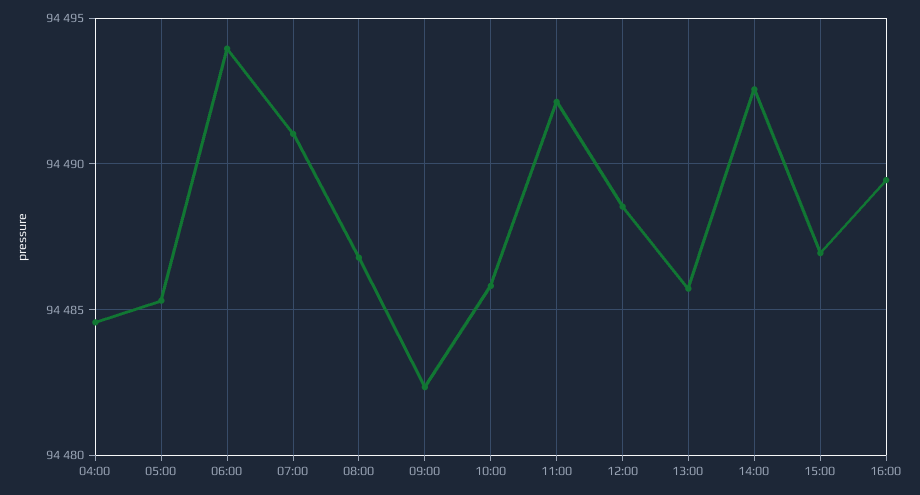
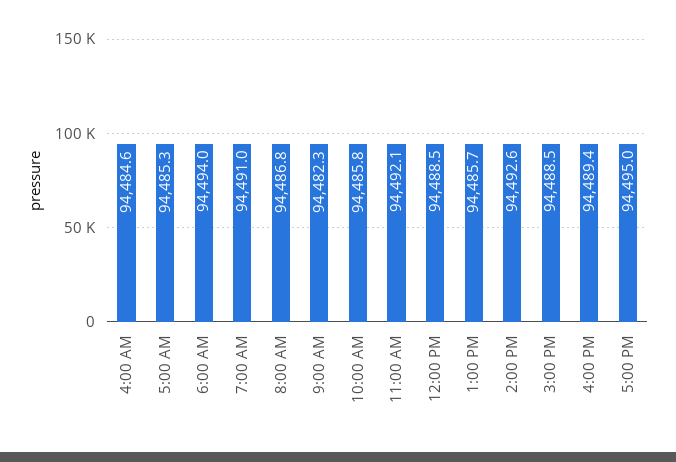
15:00: 94487 -> 94488.5
5:00 PM: none -> 94495

